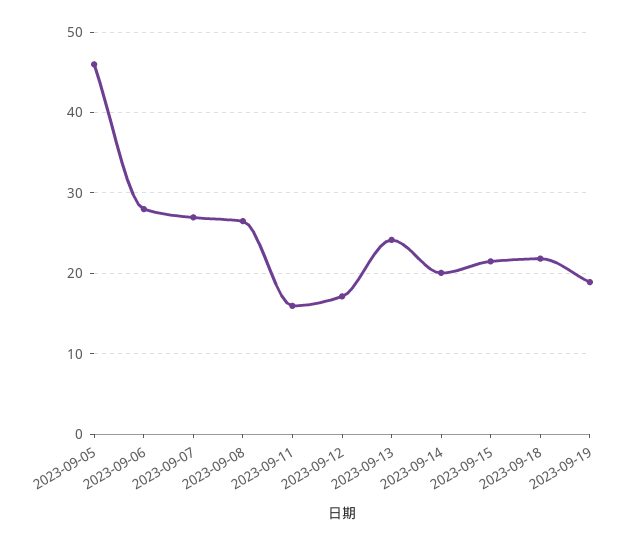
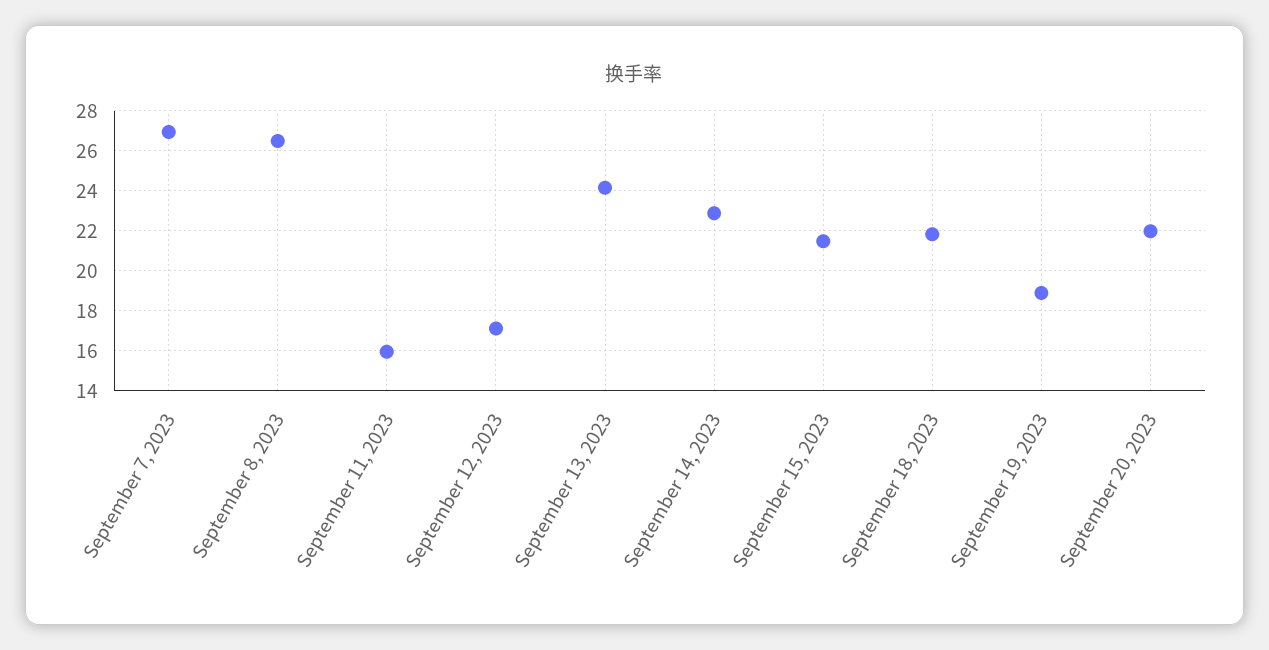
2023-09-05: 46 -> none
2023-09-06: 28 -> none
2023-09-14: 20 -> 23
September 20, 2023: none -> 22

